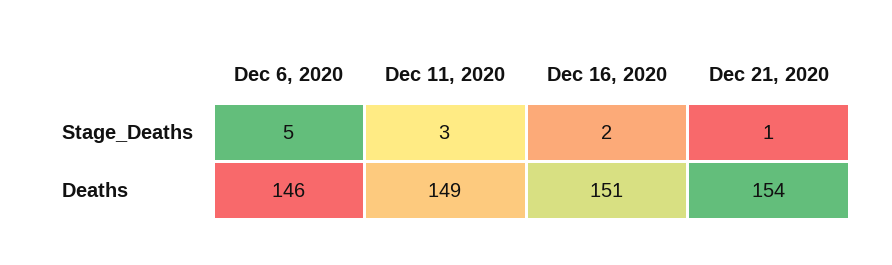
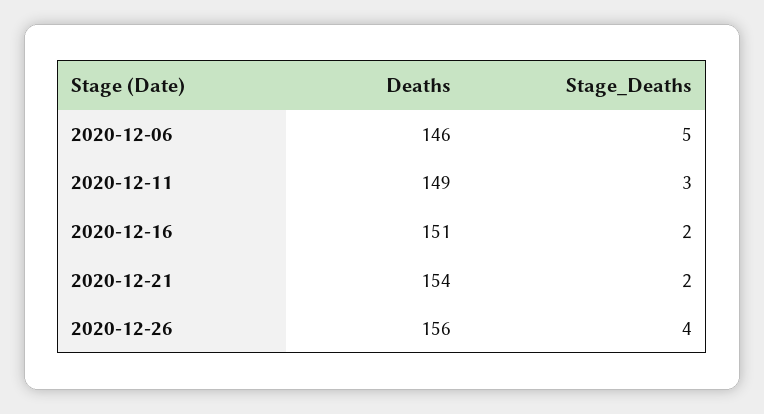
Dec 21, 2020, Stage_Deaths: 1 -> 2
2020-12-26, Deaths: none -> 156
2020-12-26, Stage_Deaths: none -> 4

